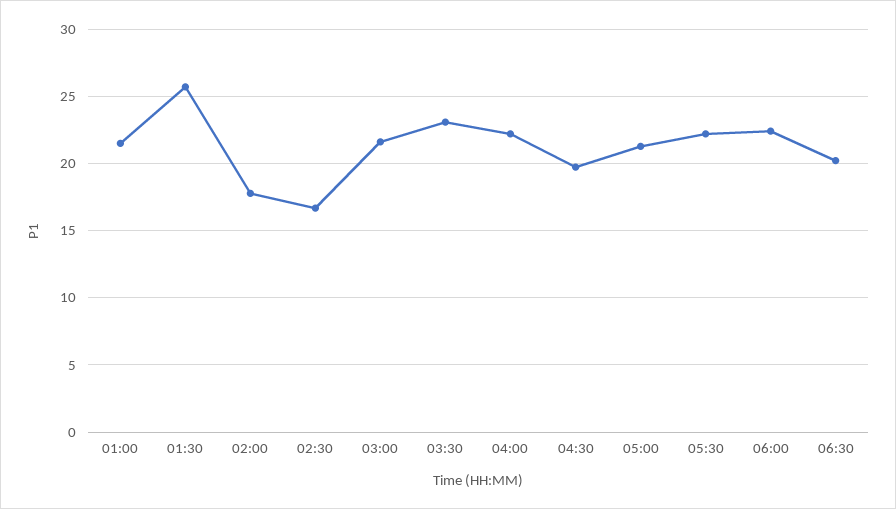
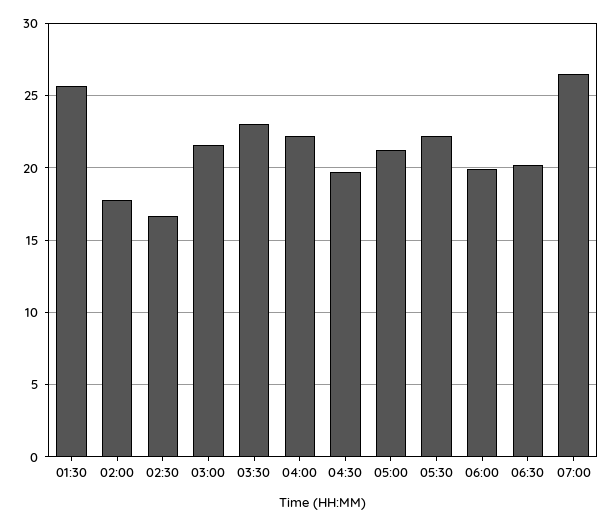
01:00: 21.5 -> none
06:00: 22.5 -> 20
07:00: none -> 26.5

